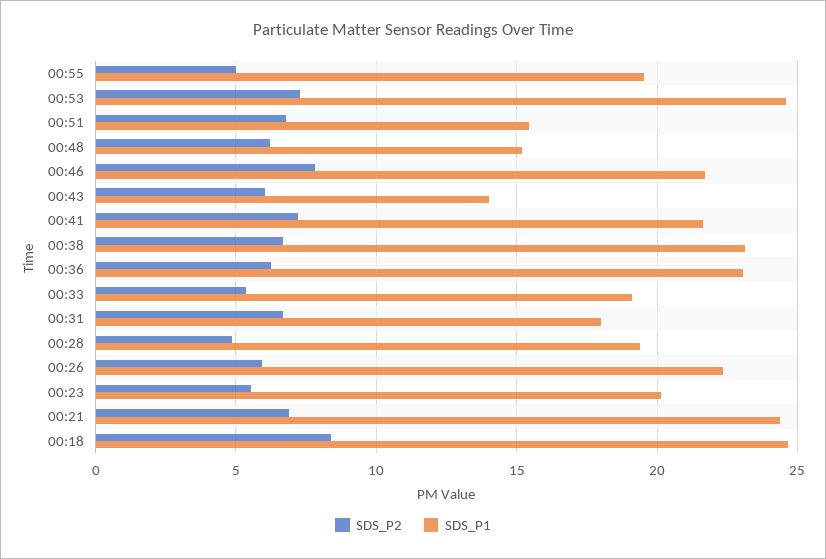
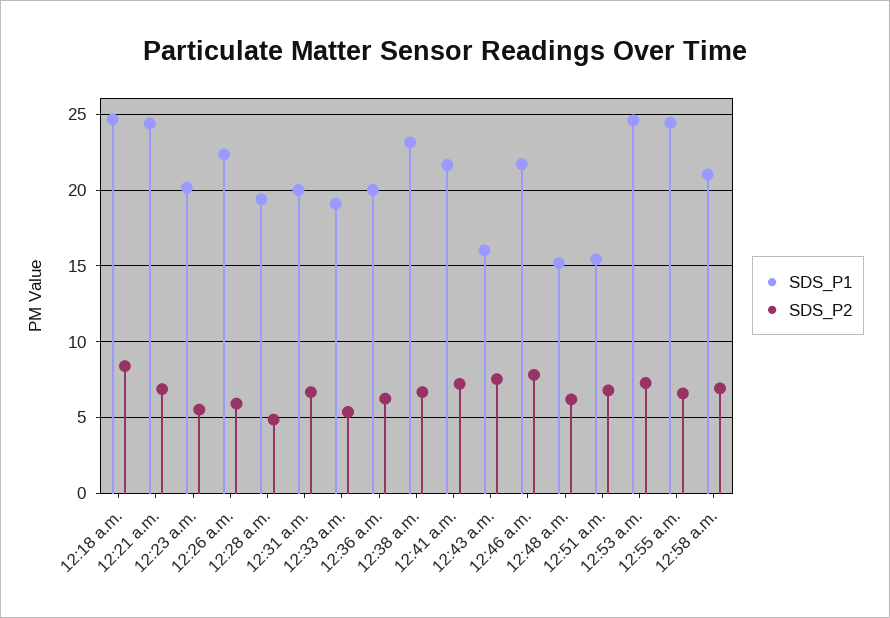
SDS_P2, 00:55: 5 -> 6.5
SDS_P1, 00:55: 19.5 -> 24.5
SDS_P2, 00:43: 6 -> 7.5
SDS_P1, 00:43: 14 -> 16
SDS_P1, 00:36: 23 -> 20
SDS_P1, 00:31: 18 -> 20
SDS_P1, 12:58 a.m.: none -> 21
SDS_P2, 12:58 a.m.: none -> 7

